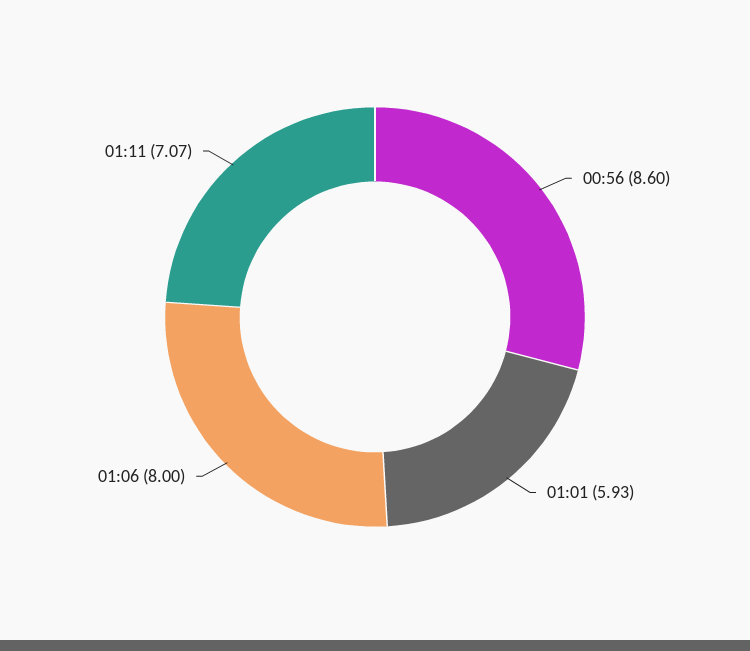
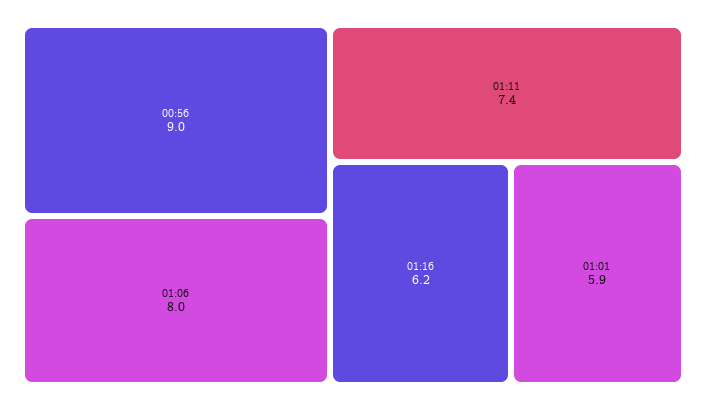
00:56: 8.6 -> 9
01:11: 7.07 -> 7.4
01:16: none -> 6.2

